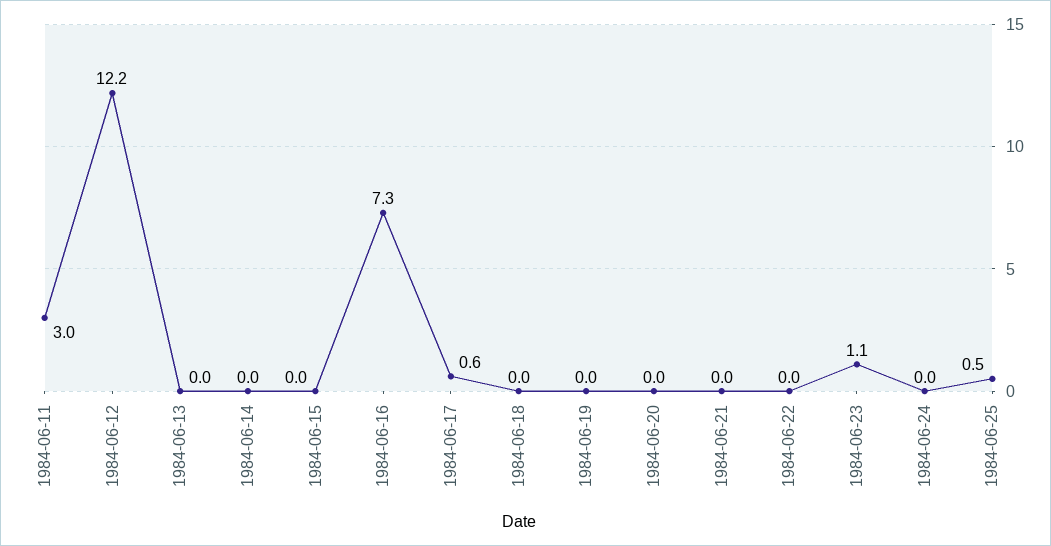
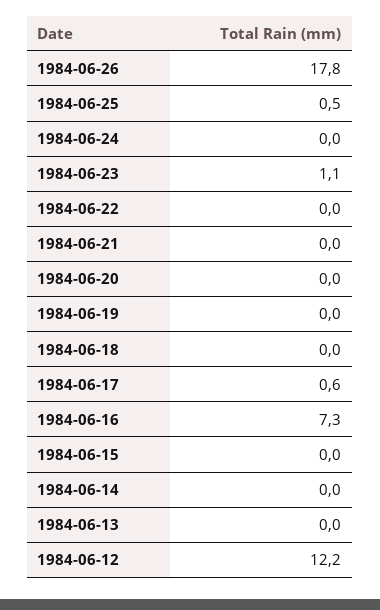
1984-06-11: 3 -> none
1984-06-26: none -> 17.8

